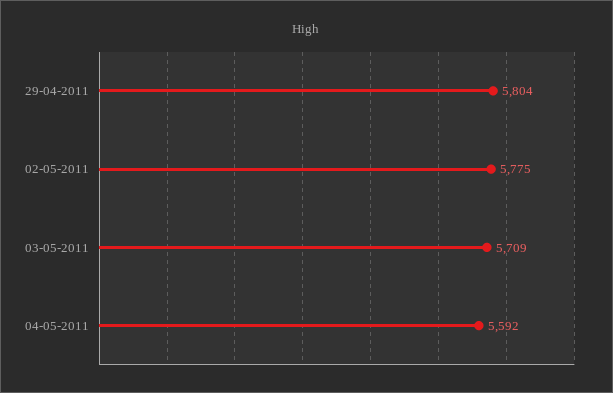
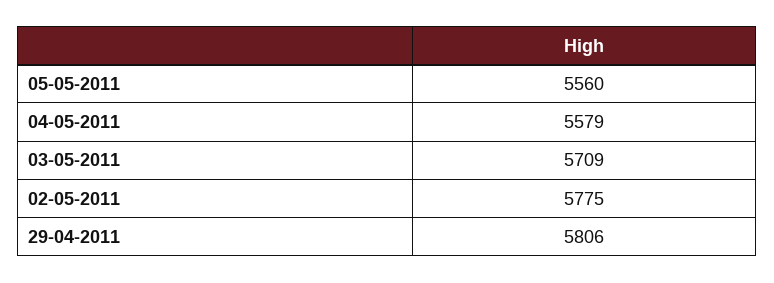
29-04-2011: 5804 -> 5806
04-05-2011: 5592 -> 5579
05-05-2011: none -> 5560

